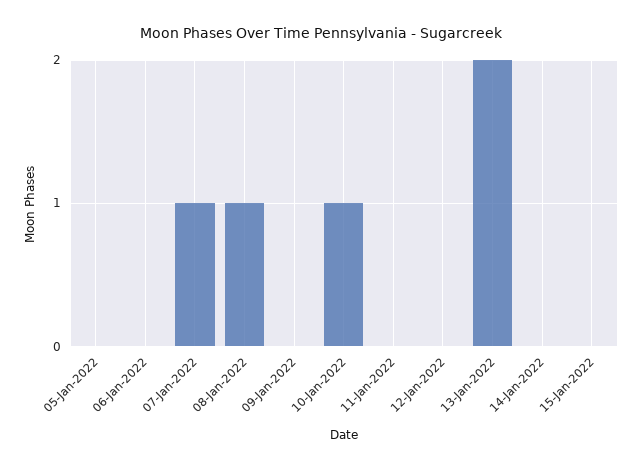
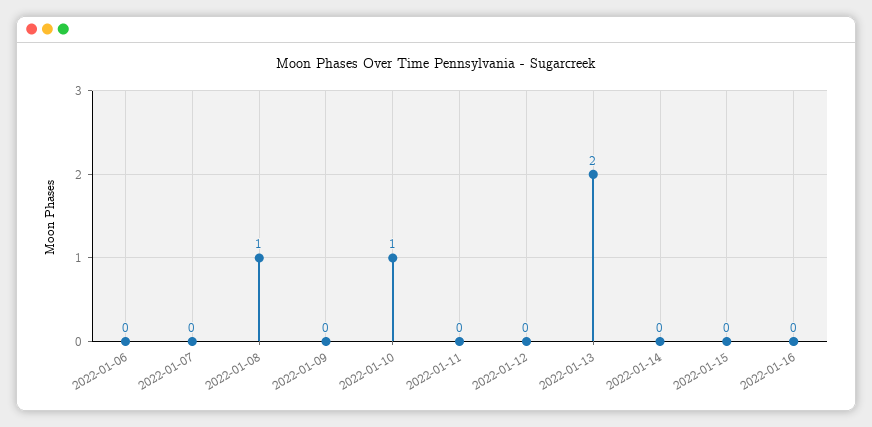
05-Jan-2022: 0 -> none
07-Jan-2022: 1 -> 0
2022-01-16: none -> 0

